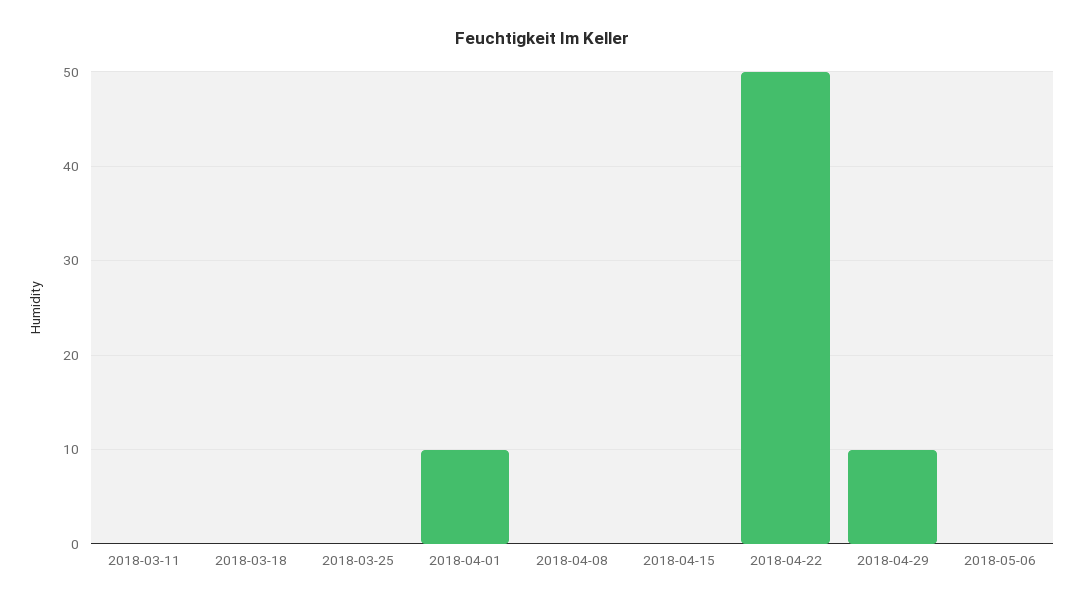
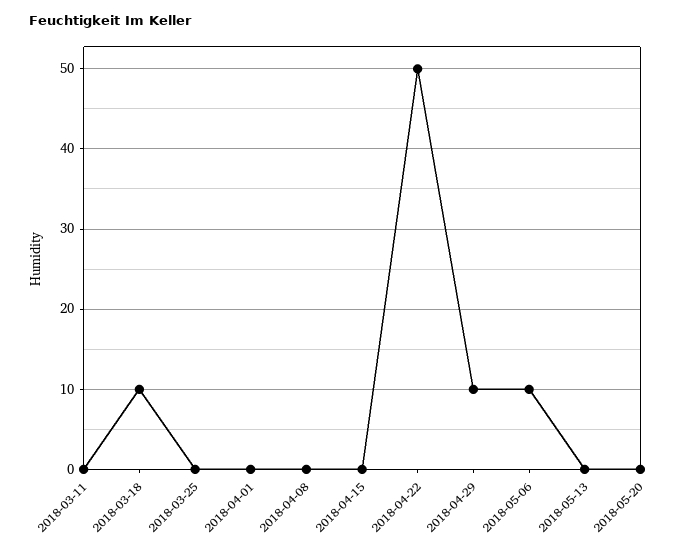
2018-03-18: 0 -> 10
2018-04-01: 10 -> 0
2018-05-06: 0 -> 10
2018-05-13: none -> 0
2018-05-20: none -> 0

